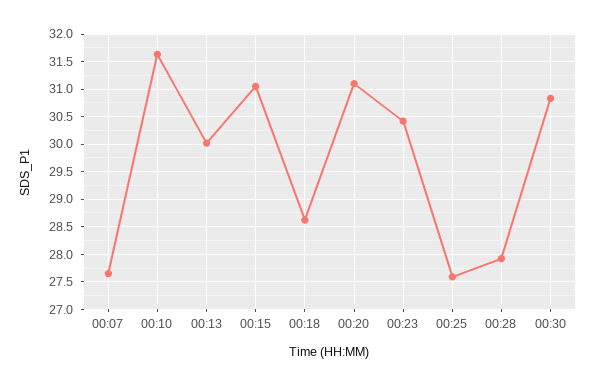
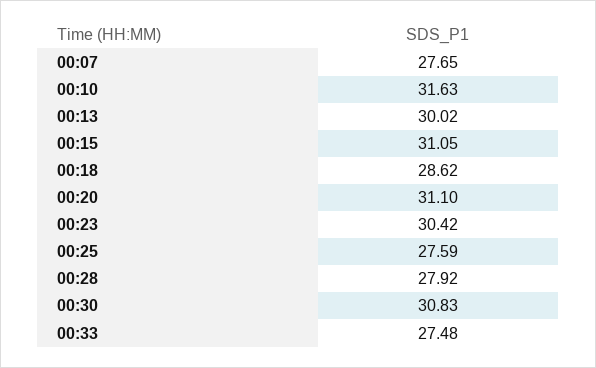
00:33: none -> 27.48

